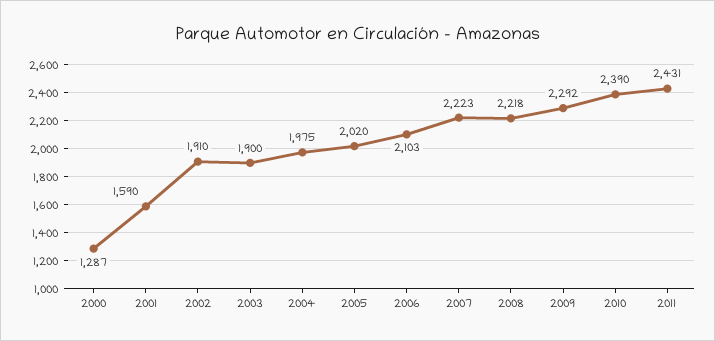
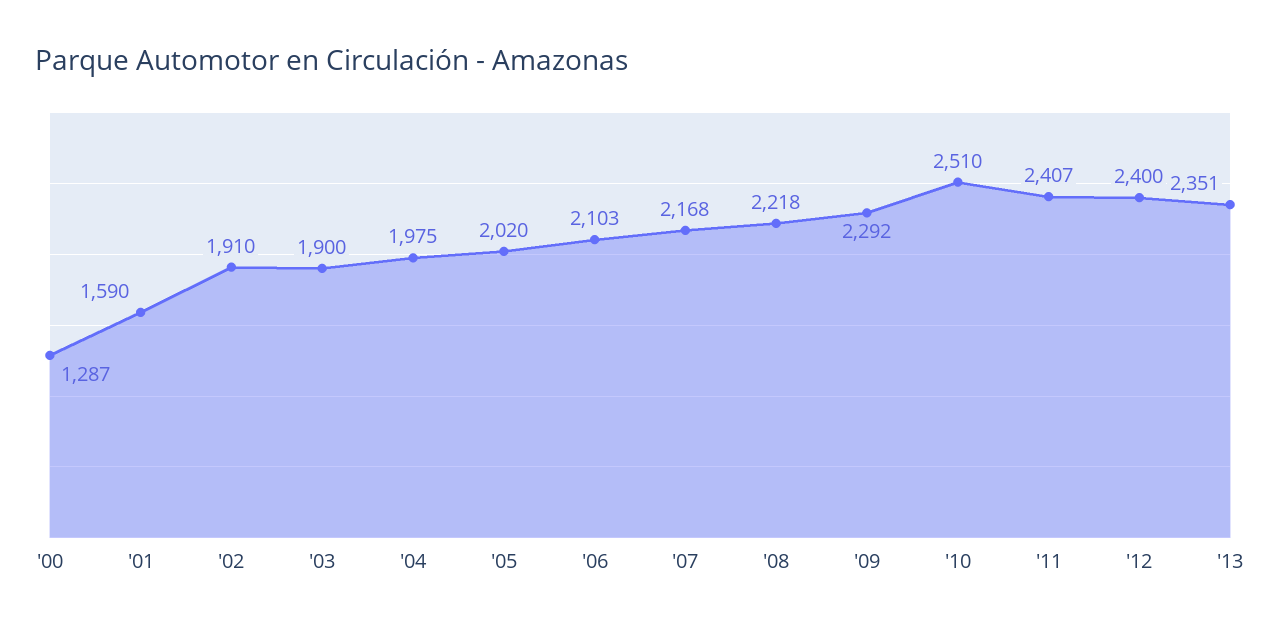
2007: 2223 -> 2168
2010: 2390 -> 2510
2011: 2431 -> 2407
'12: none -> 2400
'13: none -> 2351

